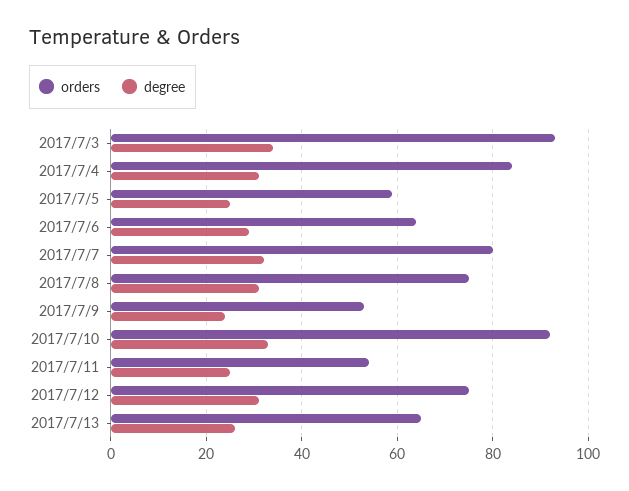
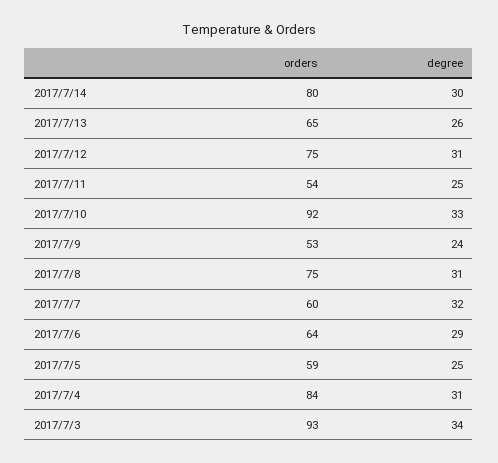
orders, 2017/7/7: 80 -> 60
orders, 2017/7/14: none -> 80
degree, 2017/7/14: none -> 30

